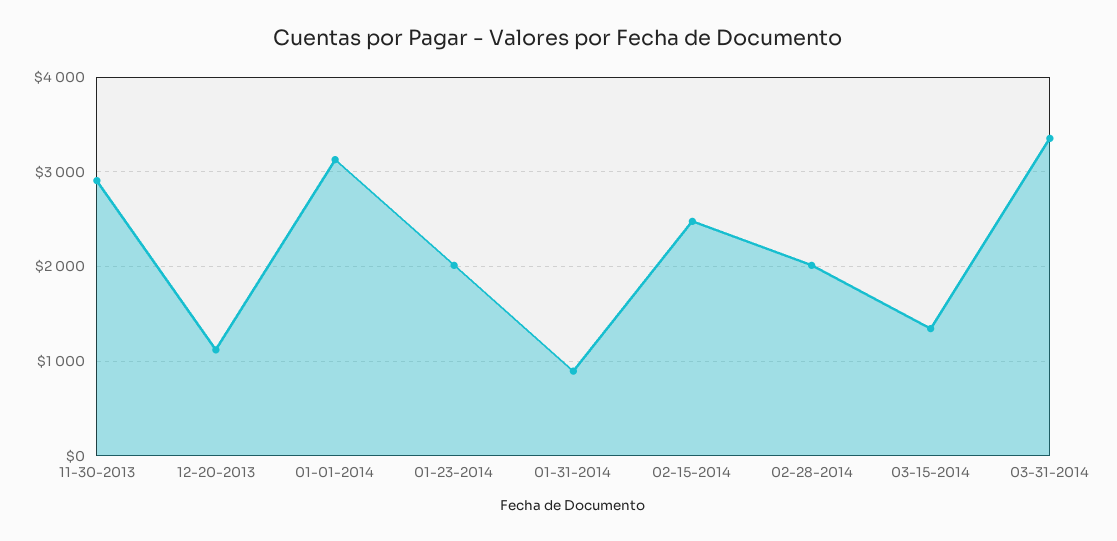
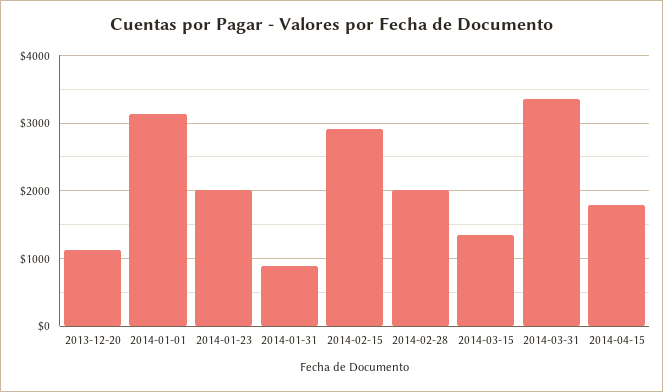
11-30-2013: 2900 -> none
02-15-2014: 2500 -> 2900
2014-04-15: none -> 1800

